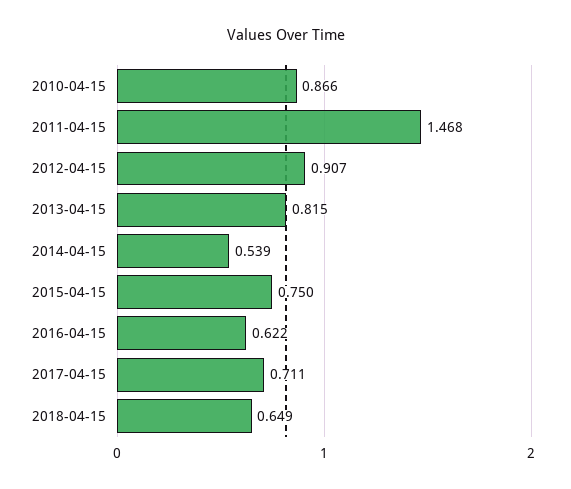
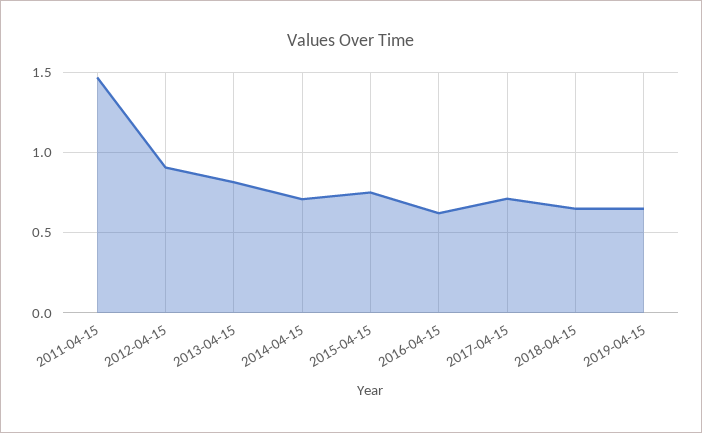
2010-04-15: 0.866 -> none
2014-04-15: 0.539 -> 0.7
2019-04-15: none -> 0.65

